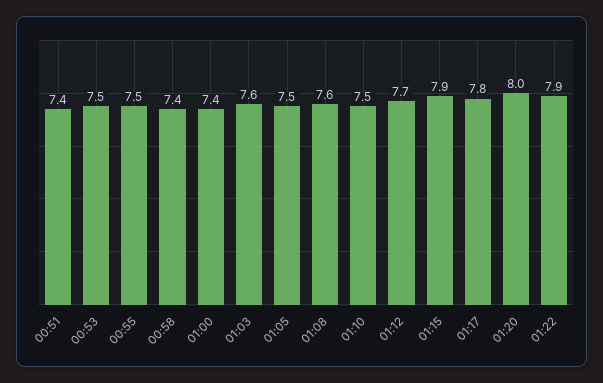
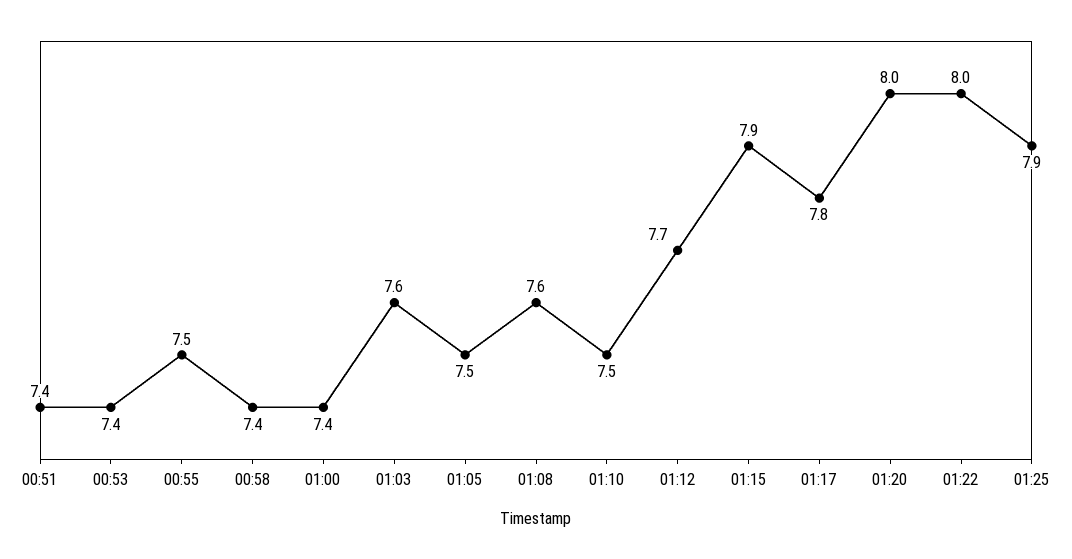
00:53: 7.5 -> 7.4
01:22: 7.9 -> 8
01:25: none -> 7.9

